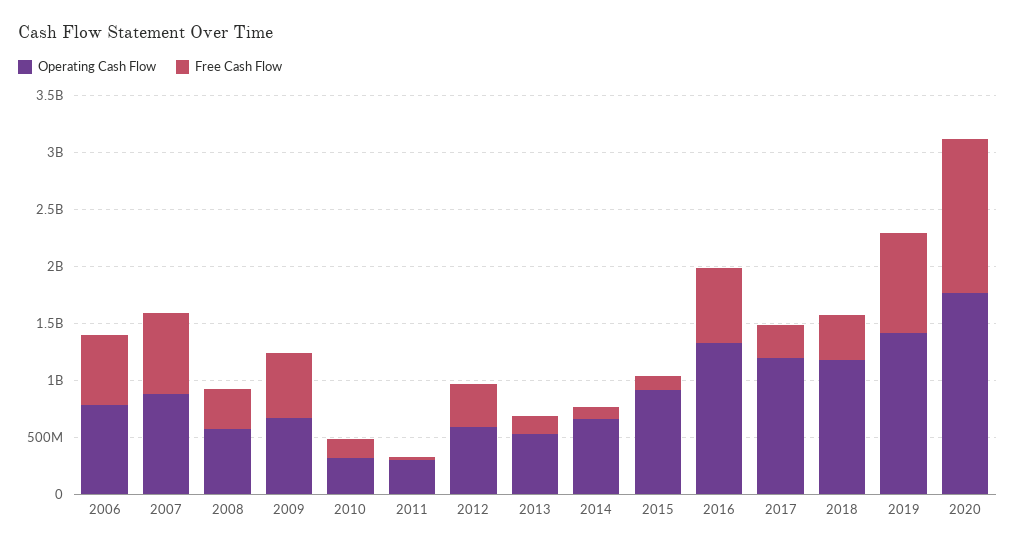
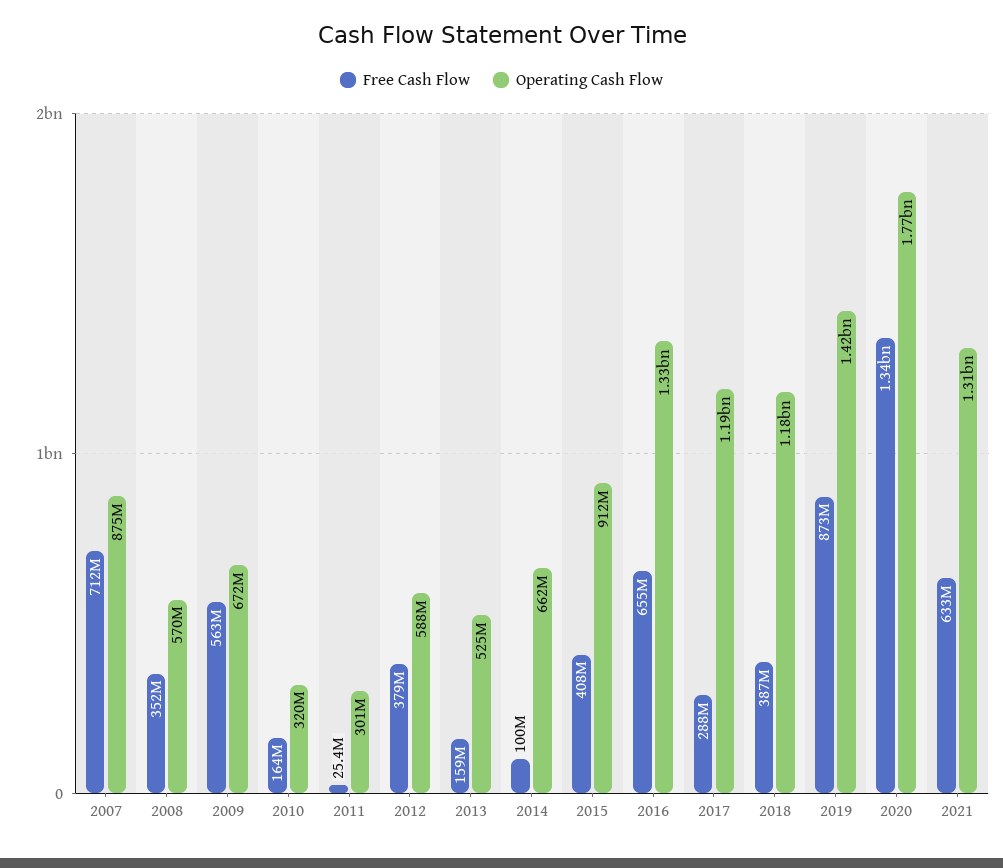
Operating Cash Flow, 2006: 800000000 -> none
Free Cash Flow, 2006: 600000000 -> none
Free Cash Flow, 2015: 100000000 -> 408000000
Free Cash Flow, 2021: none -> 633000000
Operating Cash Flow, 2021: none -> 1310000000

